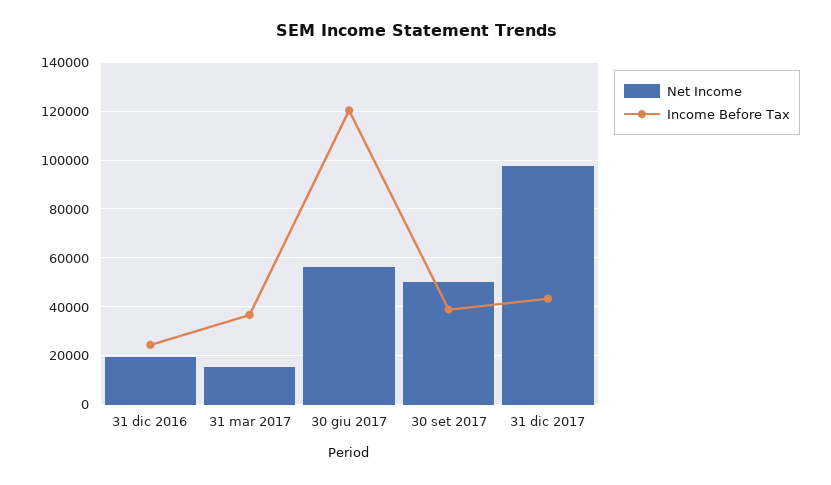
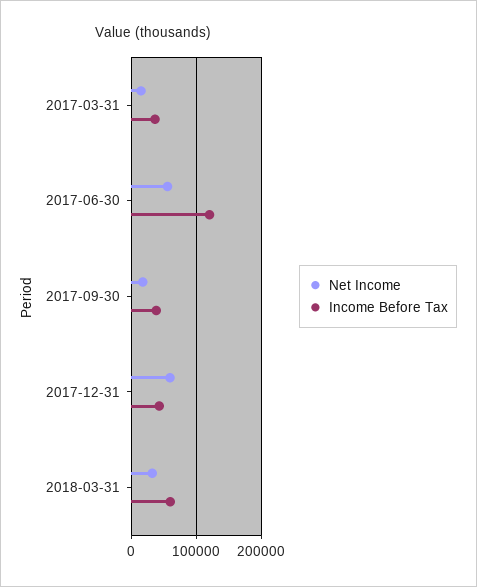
Net Income, 31 dic 2016: 20000 -> none
Income Before Tax, 31 dic 2016: 25000 -> none
Net Income, 30 set 2017: 50000 -> 20000
Net Income, 31 dic 2017: 97500 -> 60000
Net Income, 2018-03-31: none -> 30000
Income Before Tax, 2018-03-31: none -> 60000

